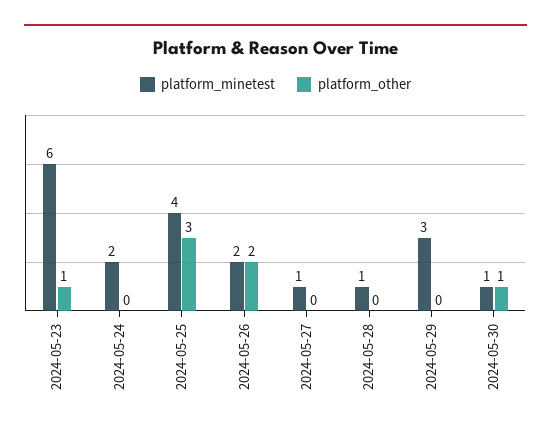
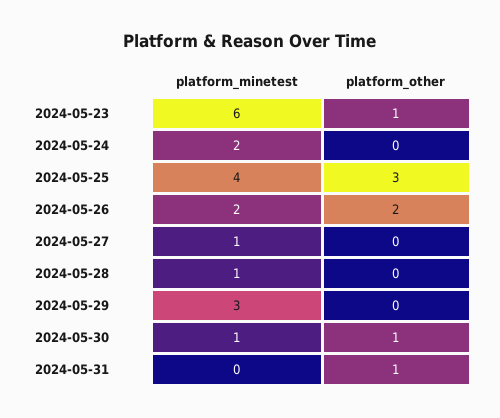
platform_minetest, 2024-05-31: none -> 0
platform_other, 2024-05-31: none -> 1

